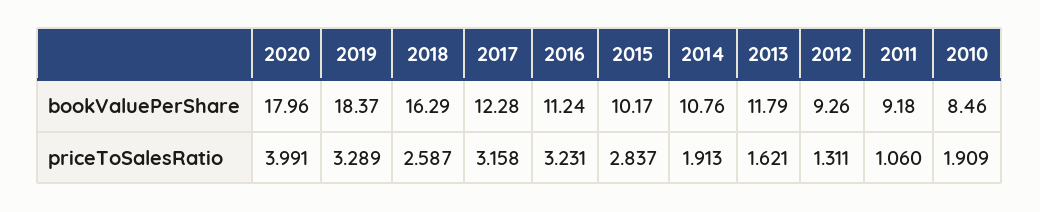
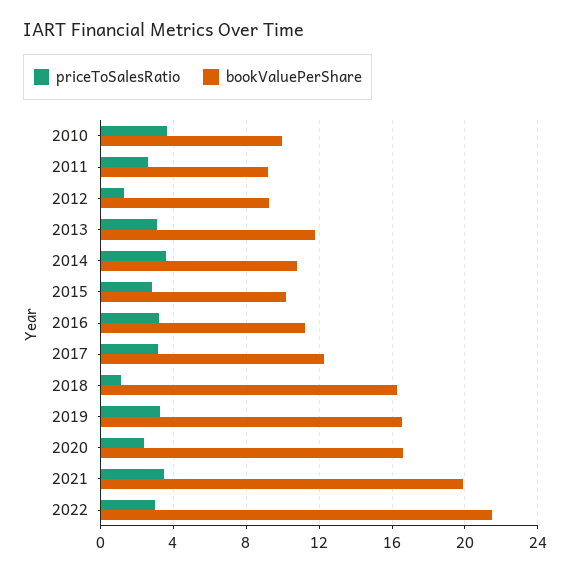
bookValuePerShare, 2020: 17.96 -> 16.5
bookValuePerShare, 2019: 18.37 -> 16.5
bookValuePerShare, 2010: 8.46 -> 10
priceToSalesRatio, 2020: 3.991 -> 2.5
priceToSalesRatio, 2018: 2.587 -> 1
priceToSalesRatio, 2014: 1.913 -> 3.5
priceToSalesRatio, 2013: 1.621 -> 3
priceToSalesRatio, 2011: 1.06 -> 2.5
priceToSalesRatio, 2010: 1.909 -> 3.5
priceToSalesRatio, 2021: none -> 3.5
bookValuePerShare, 2021: none -> 20
priceToSalesRatio, 2022: none -> 3
bookValuePerShare, 2022: none -> 21.5

